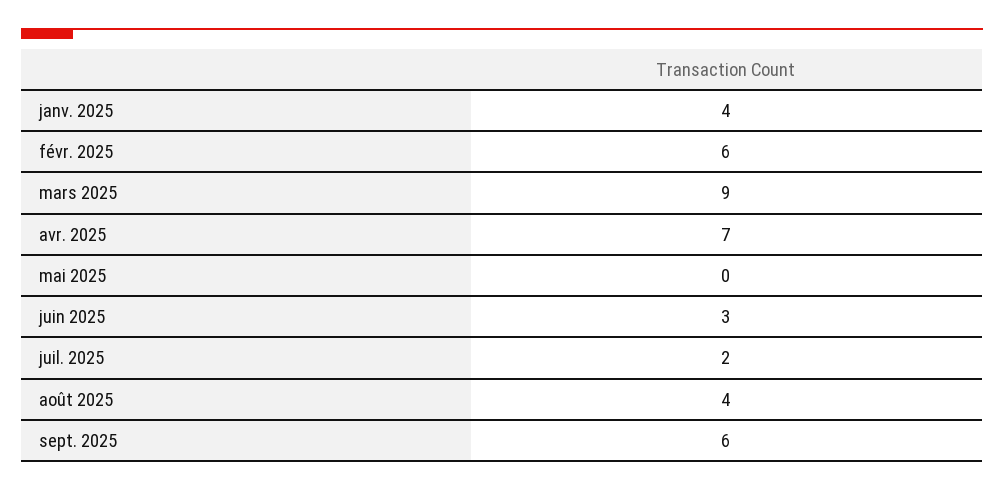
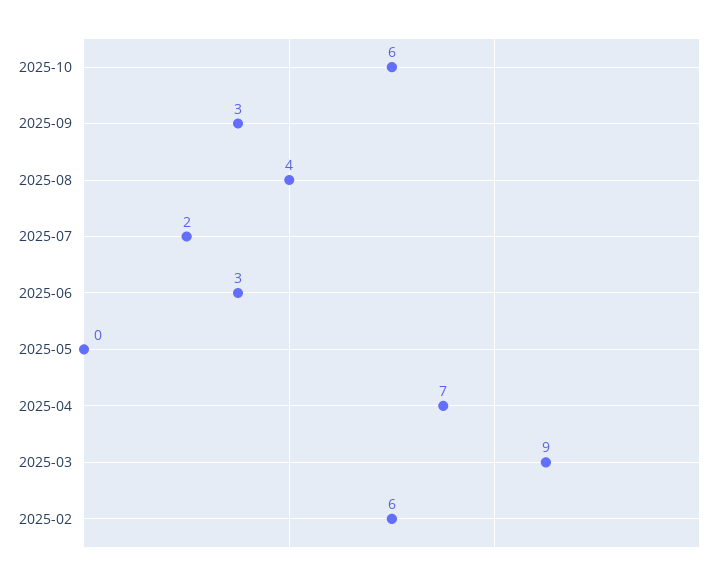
janv. 2025: 4 -> none
sept. 2025: 6 -> 3
2025-10: none -> 6

